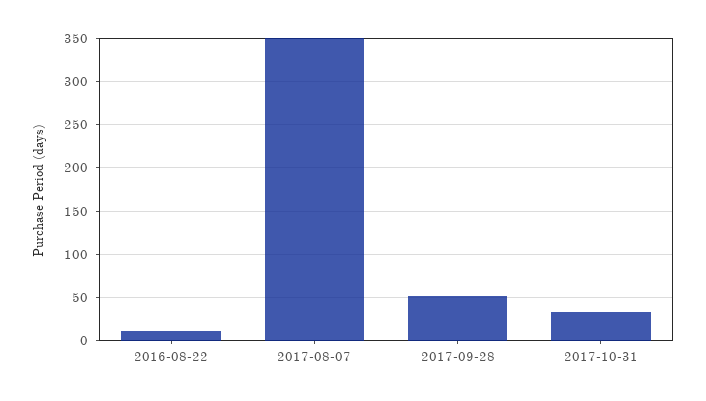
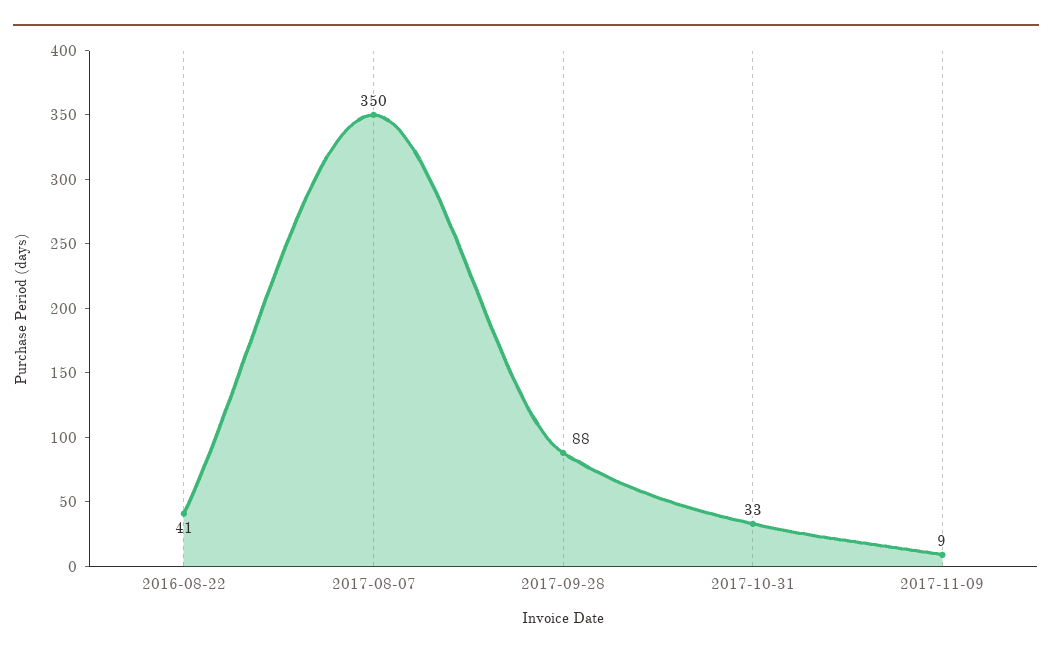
2016-08-22: 10 -> 41
2017-09-28: 50 -> 88
2017-11-09: none -> 9

